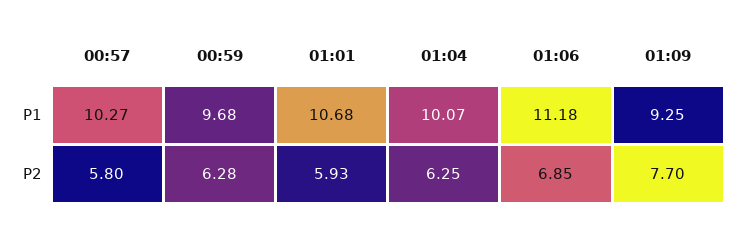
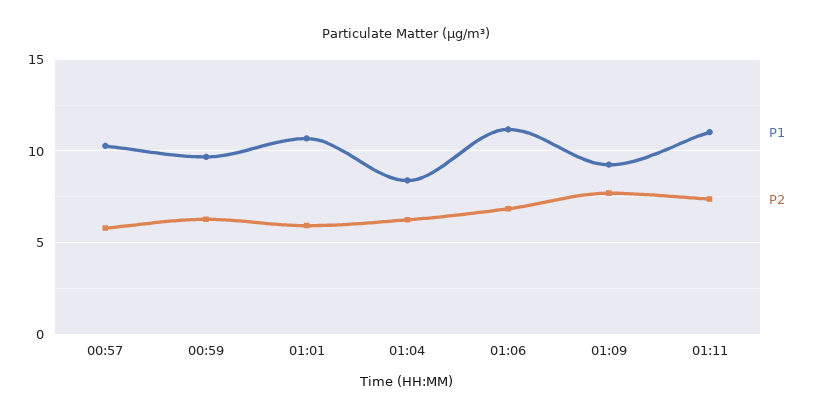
P1, 01:04: 10.07 -> 8.5
P1, 01:11: none -> 11
P2, 01:11: none -> 7.5

